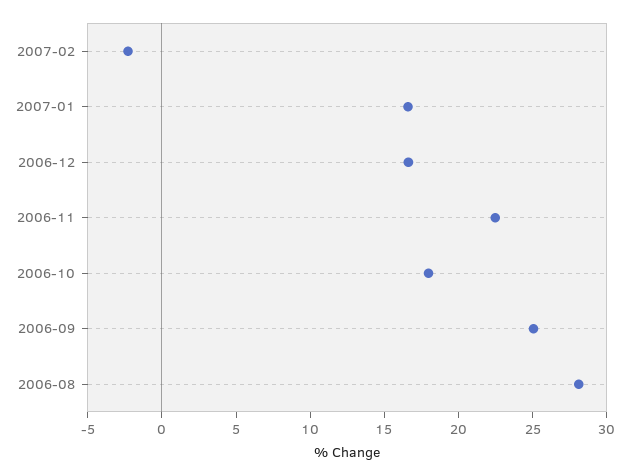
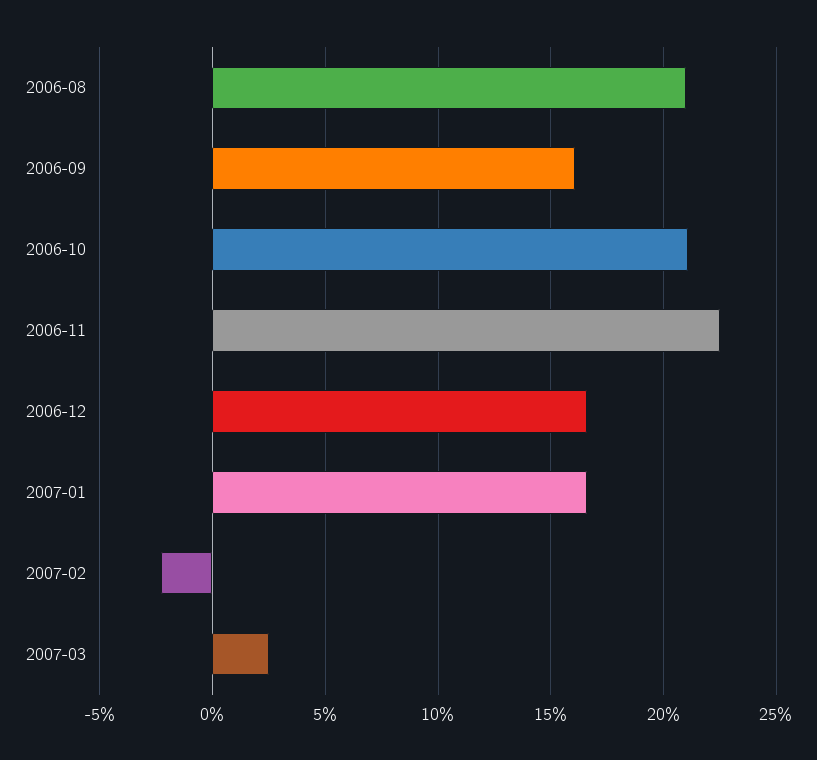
2006-10: 18 -> 21
2006-09: 25 -> 16
2006-08: 28 -> 21
2007-03: none -> 2.5

